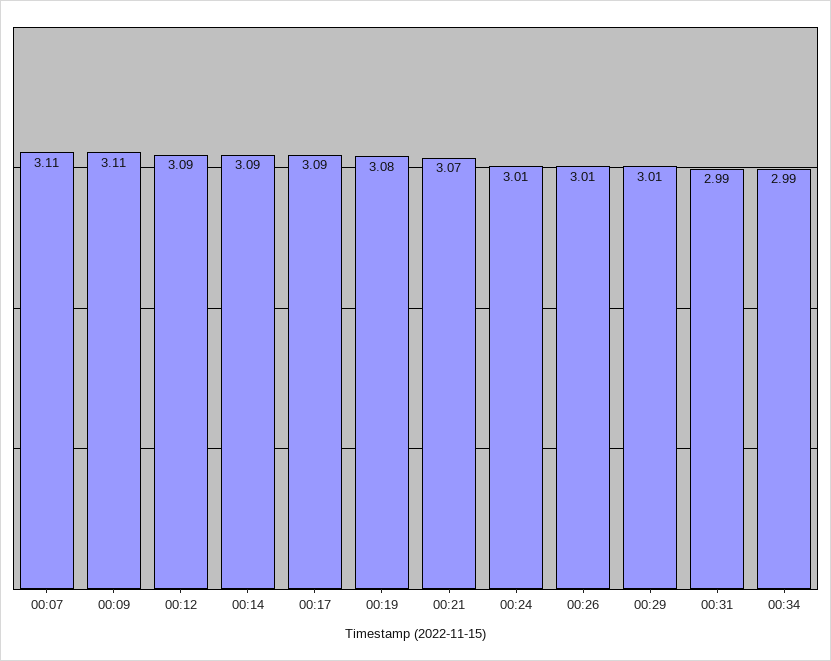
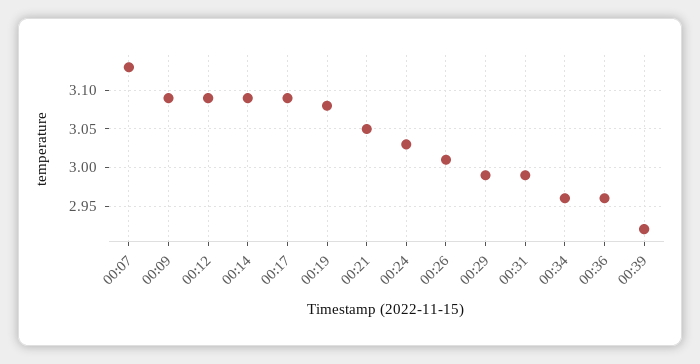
00:07: 3.11 -> 3.13
00:09: 3.11 -> 3.09
00:21: 3.07 -> 3.05
00:24: 3.01 -> 3.03
00:29: 3.01 -> 2.99
00:34: 2.99 -> 2.96
00:36: none -> 2.96
00:39: none -> 2.92

